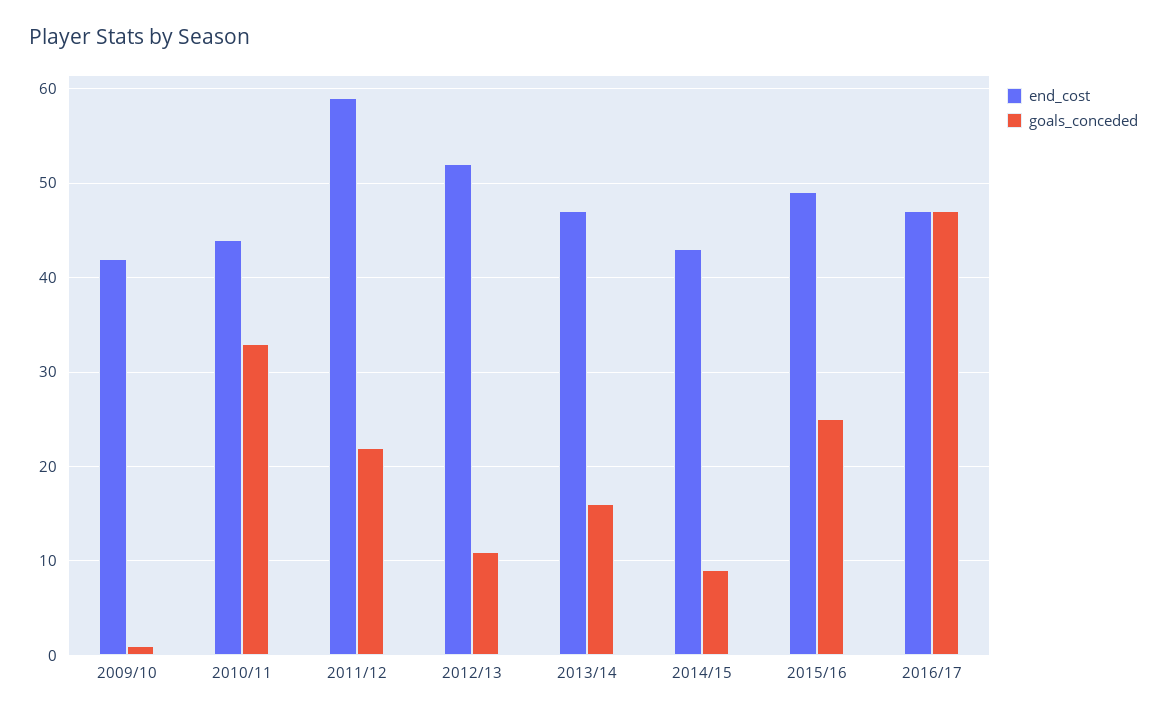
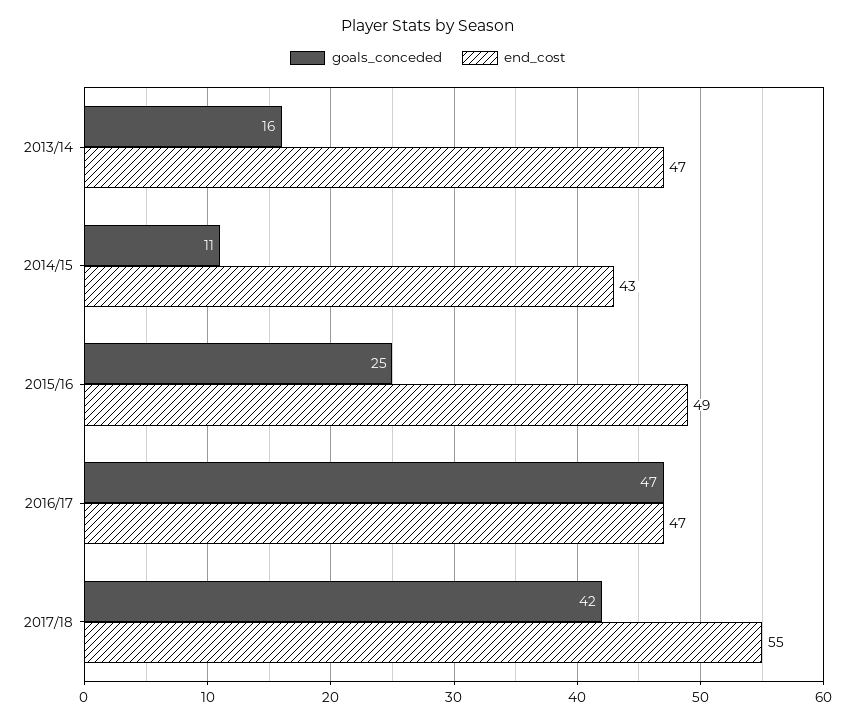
end_cost, 2009/10: 42 -> none
goals_conceded, 2009/10: 1 -> none
end_cost, 2010/11: 44 -> none
goals_conceded, 2010/11: 33 -> none
end_cost, 2011/12: 59 -> none
goals_conceded, 2011/12: 22 -> none
end_cost, 2012/13: 52 -> none
goals_conceded, 2012/13: 11 -> none
goals_conceded, 2014/15: 9 -> 11
goals_conceded, 2017/18: none -> 42
end_cost, 2017/18: none -> 55

